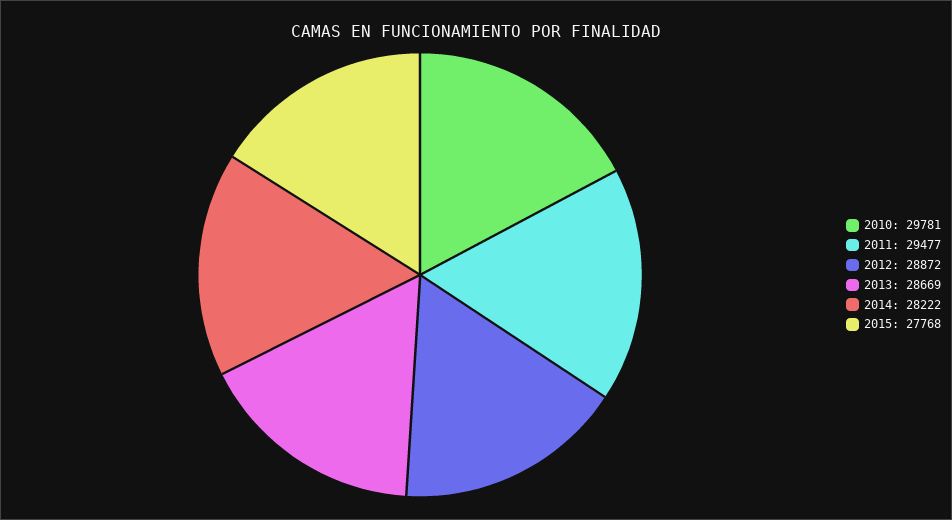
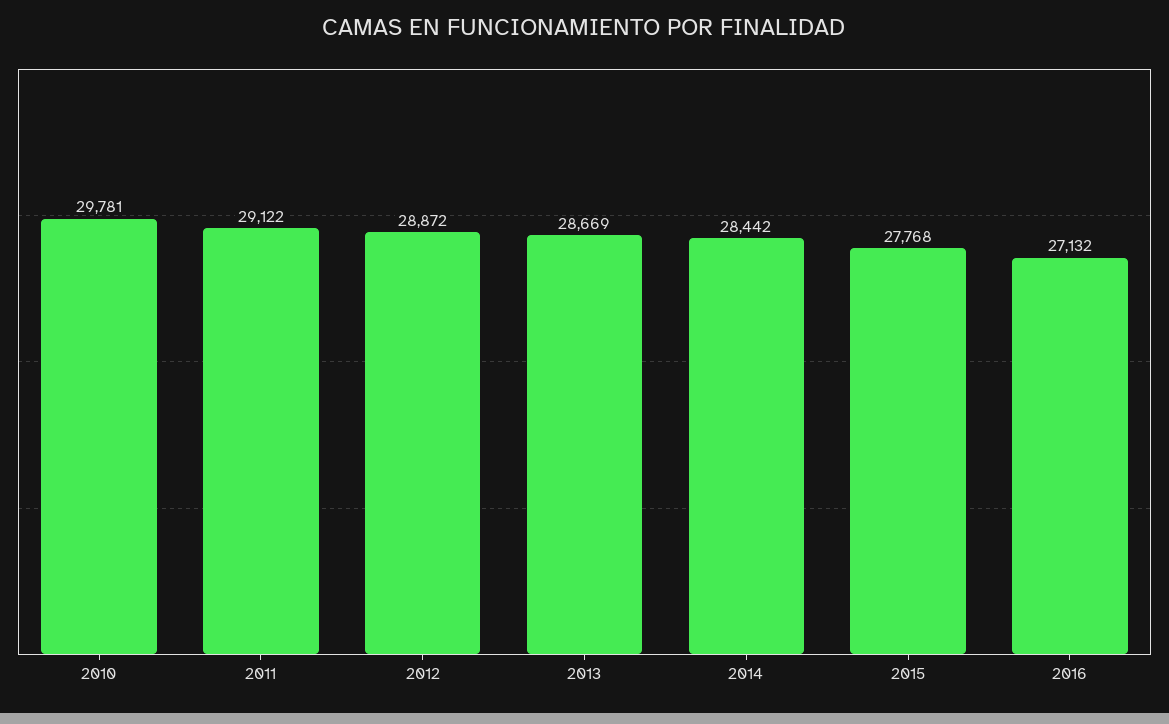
2011: 29477 -> 29122
2014: 28222 -> 28442
2016: none -> 27132

